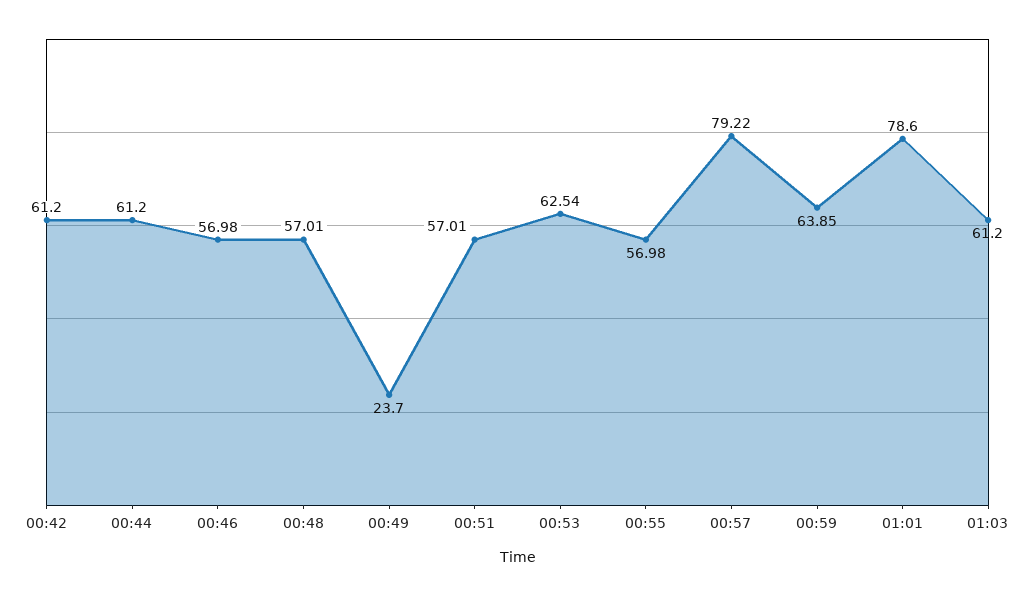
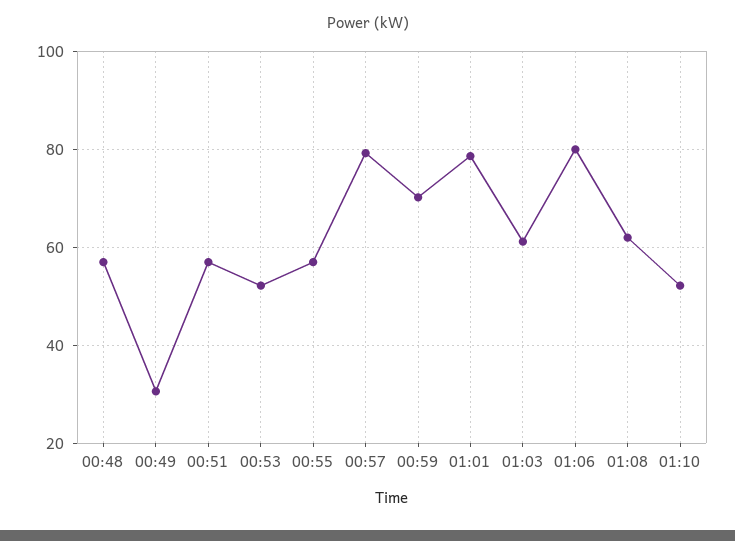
00:42: 61.2 -> none
00:44: 61.2 -> none
00:46: 56.98 -> none
00:49: 23.7 -> 30
00:53: 62.54 -> 52
00:59: 63.85 -> 70
01:06: none -> 80
01:08: none -> 62
01:10: none -> 52

